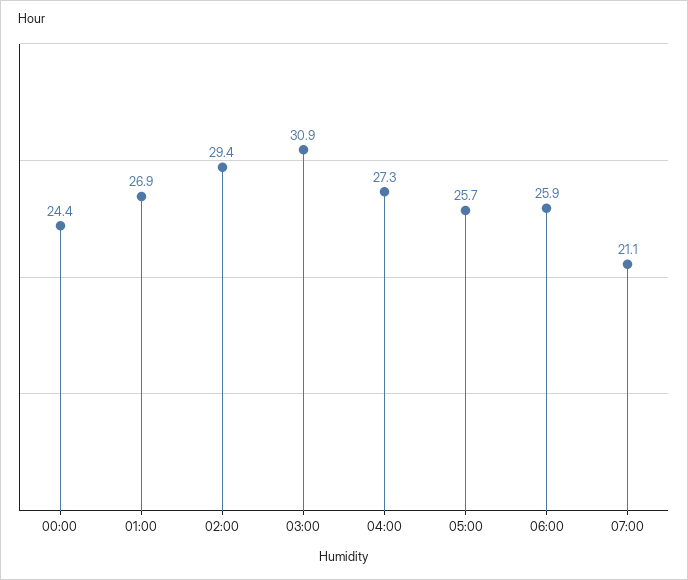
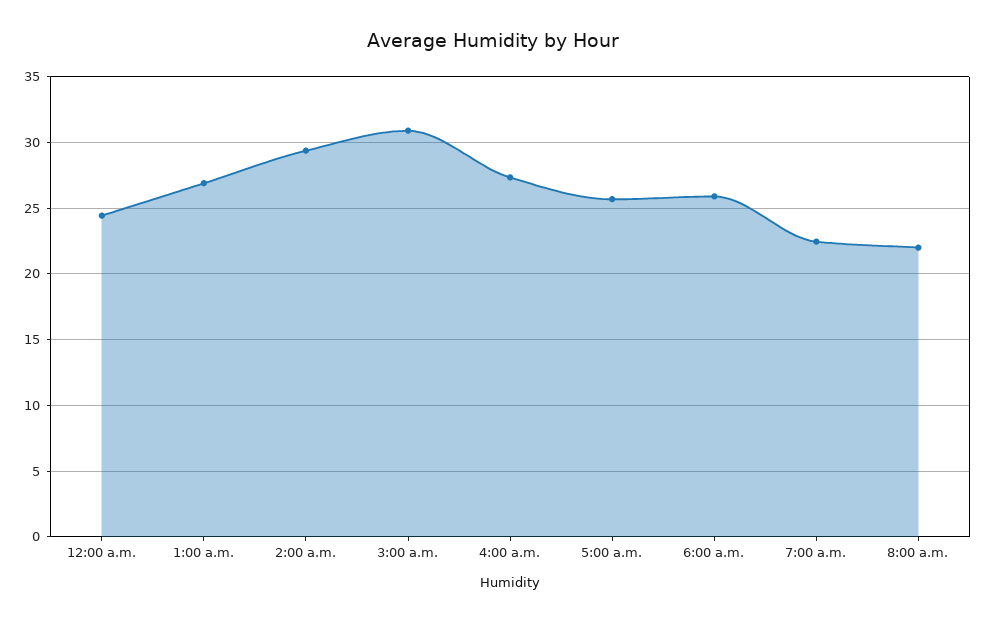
07:00: 21.1 -> 22.5
8:00 a.m.: none -> 22

